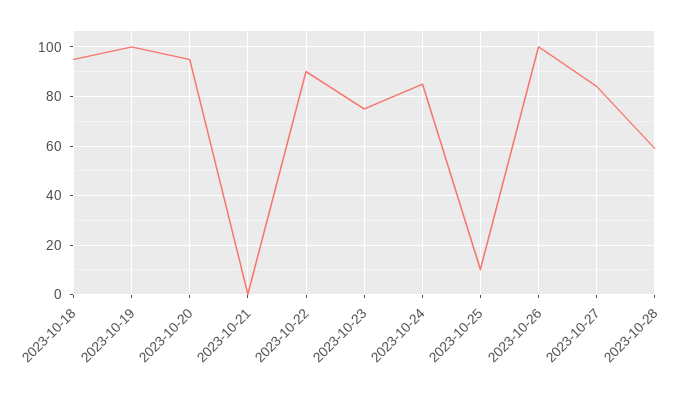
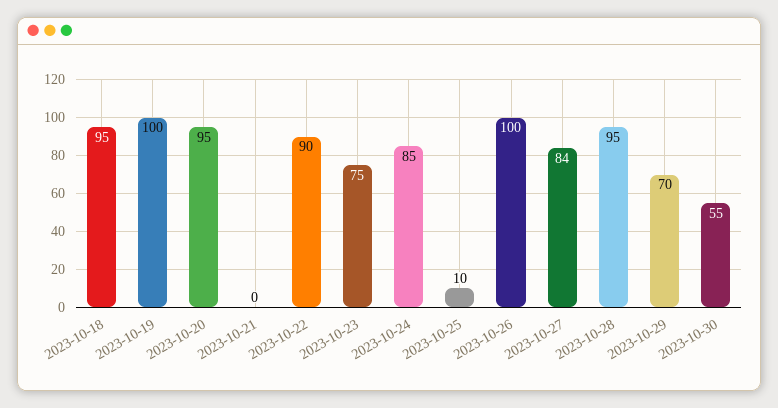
2023-10-28: 60 -> 95
2023-10-29: none -> 70
2023-10-30: none -> 55

